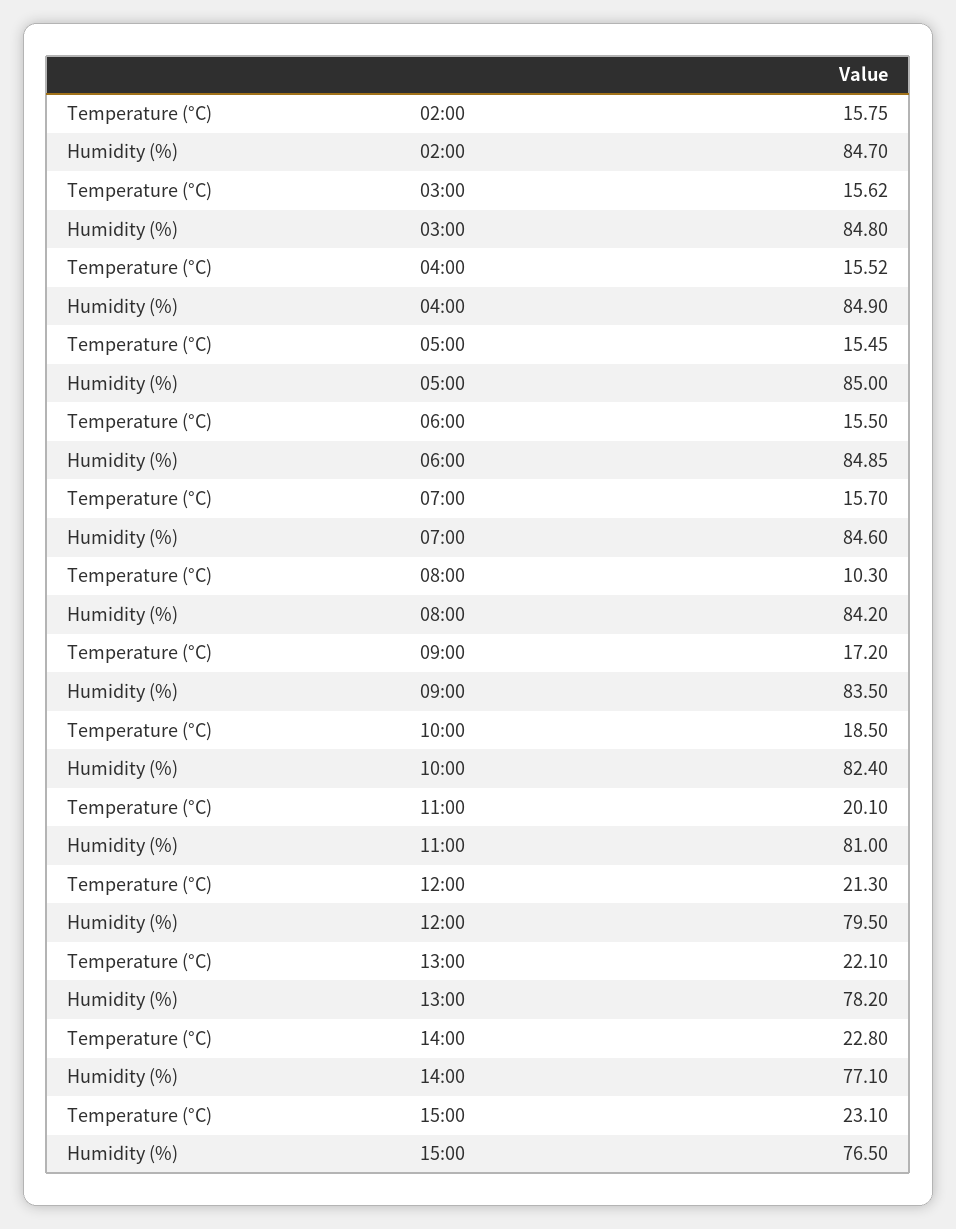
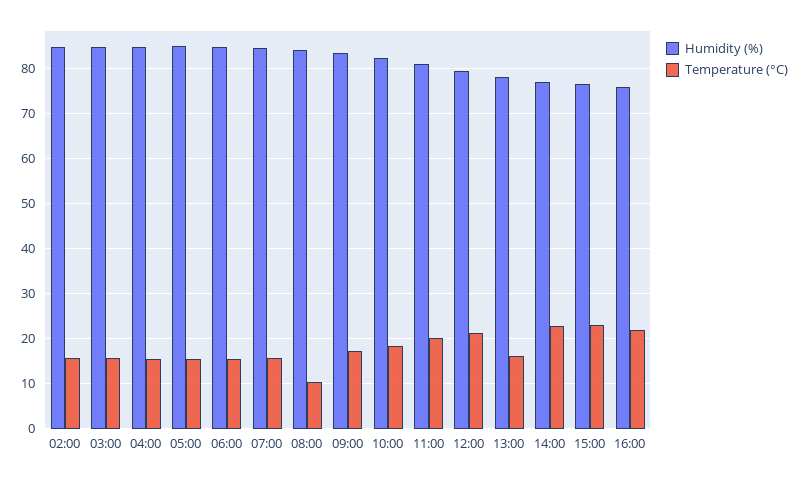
Temperature (°C), 13:00: 22.1 -> 16
Humidity (%), 16:00: none -> 76
Temperature (°C), 16:00: none -> 22

